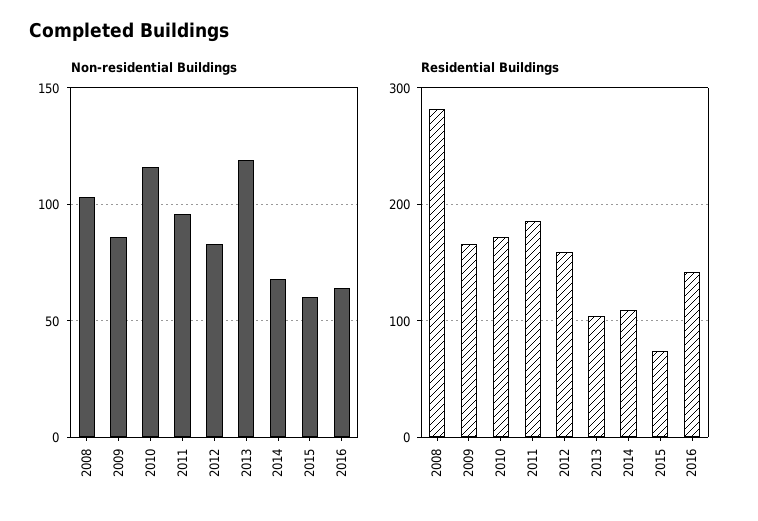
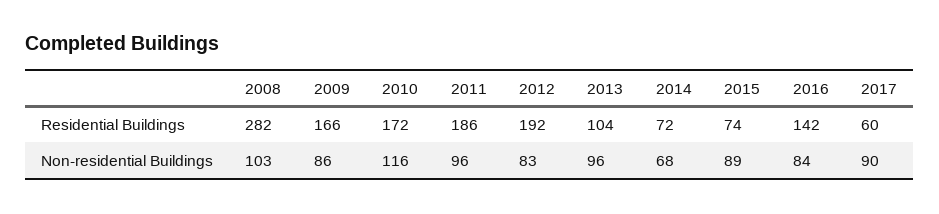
Non-residential Buildings, 2013: 120 -> 96
Non-residential Buildings, 2015: 60 -> 89
Non-residential Buildings, 2016: 65 -> 84
Residential Buildings, 2012: 160 -> 192
Residential Buildings, 2014: 110 -> 72
Residential Buildings, 2017: none -> 60
Non-residential Buildings, 2017: none -> 90

